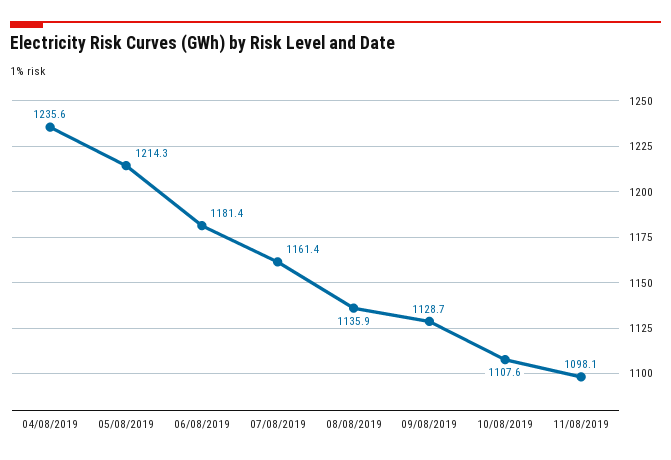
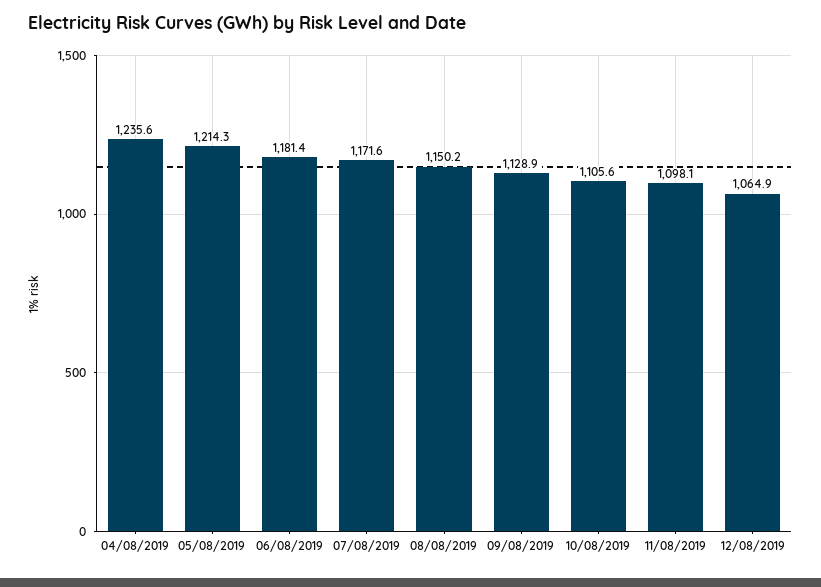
07/08/2019: 1161.4 -> 1171.6
08/08/2019: 1135.9 -> 1150.2
09/08/2019: 1128.7 -> 1128.9
10/08/2019: 1107.6 -> 1105.6
12/08/2019: none -> 1064.9

